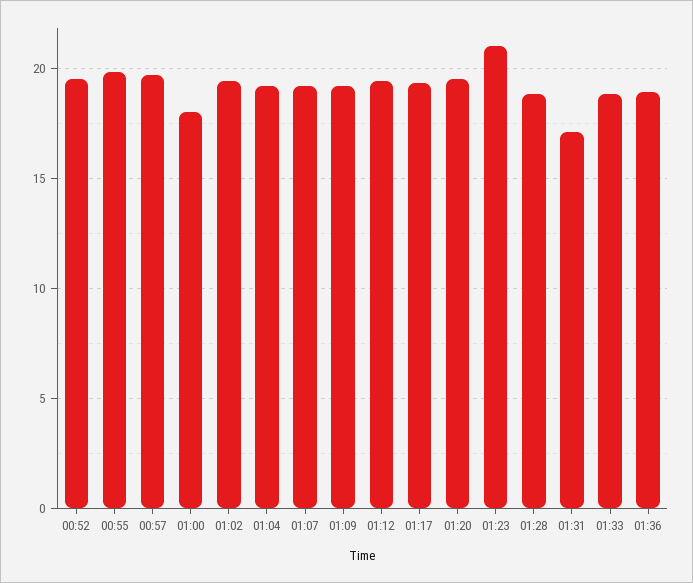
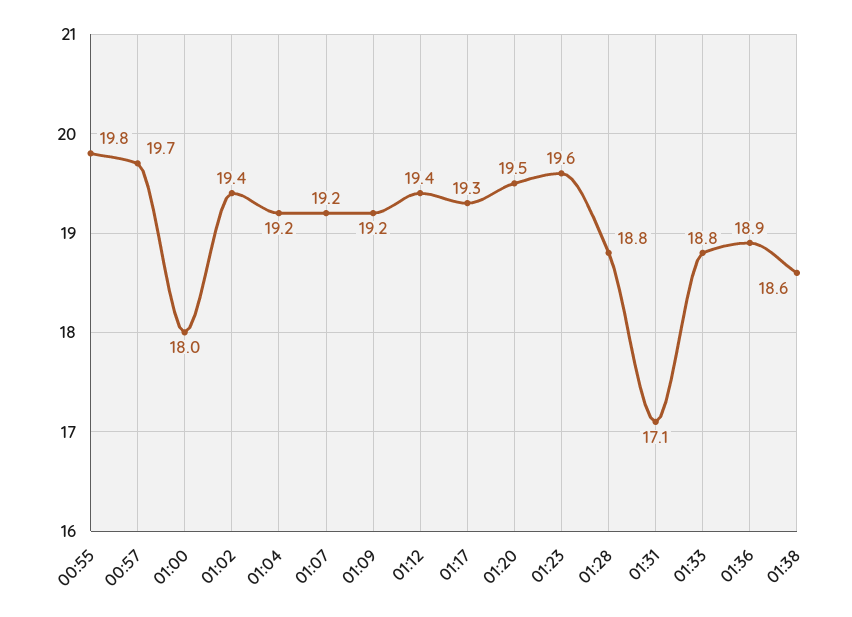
00:52: 19.5 -> none
01:23: 21 -> 19.6
01:38: none -> 18.6

